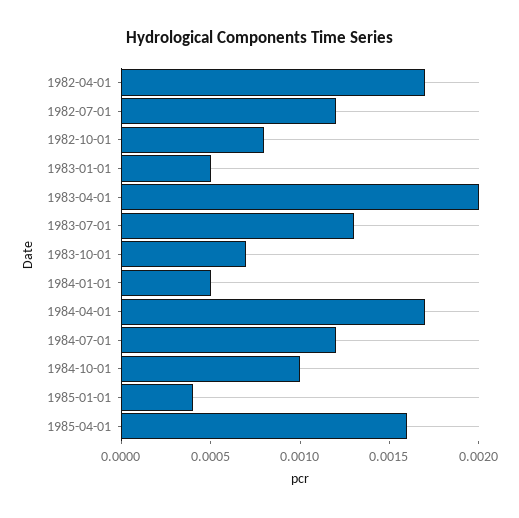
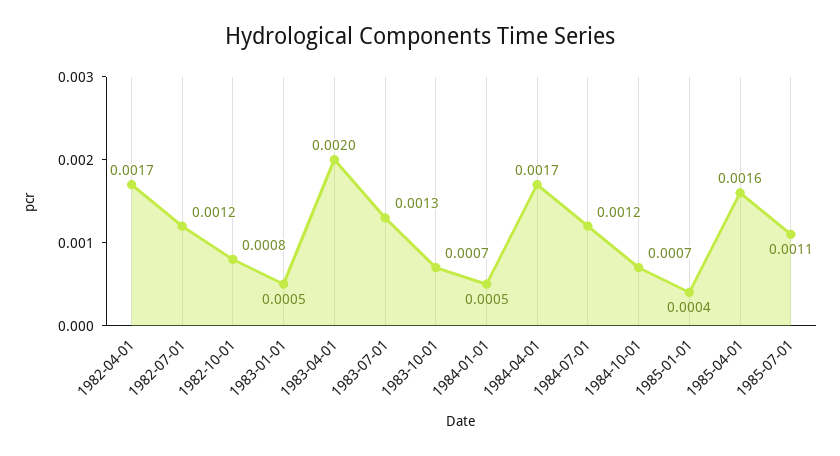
1984-10-01: 0.001 -> 0.0007
1985-07-01: none -> 0.0011

